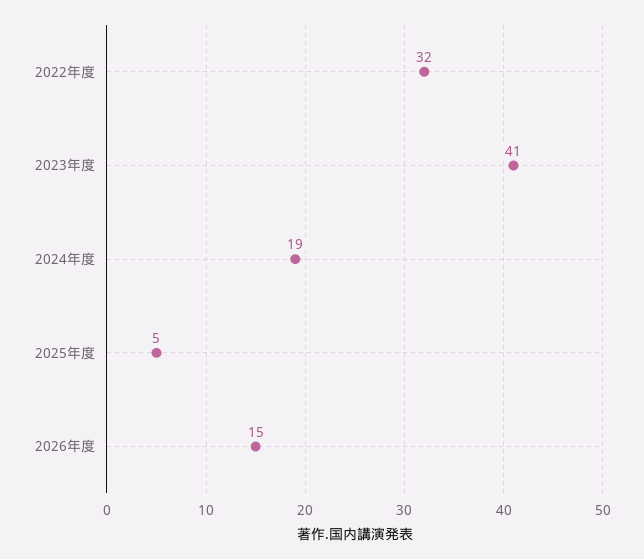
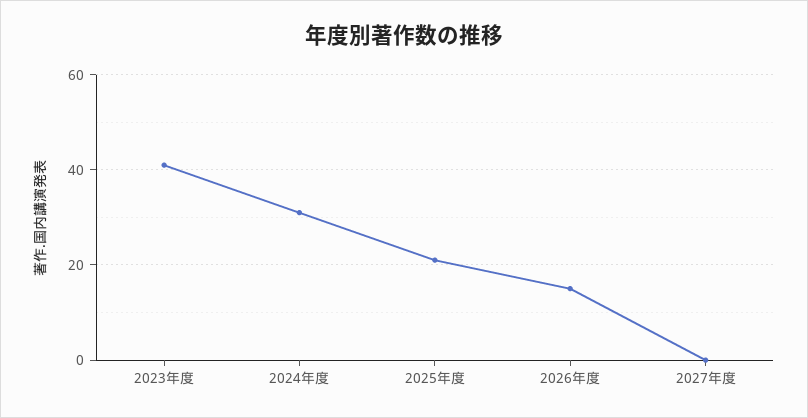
2022年度: 32 -> none
2024年度: 19 -> 30
2025年度: 5 -> 20
2027年度: none -> 0

